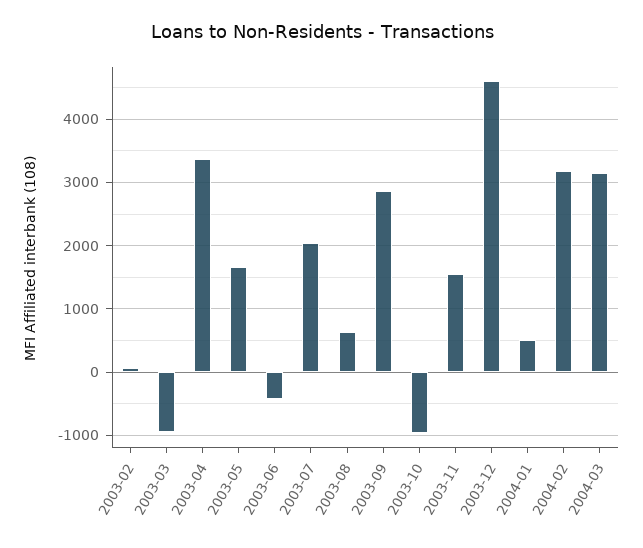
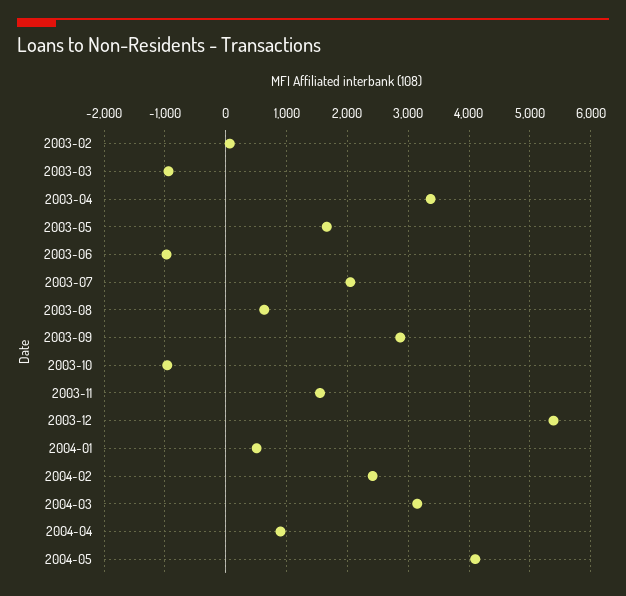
2003-06: -400 -> -1000
2003-12: 4600 -> 5400
2004-02: 3200 -> 2400
2004-04: none -> 900
2004-05: none -> 4100

